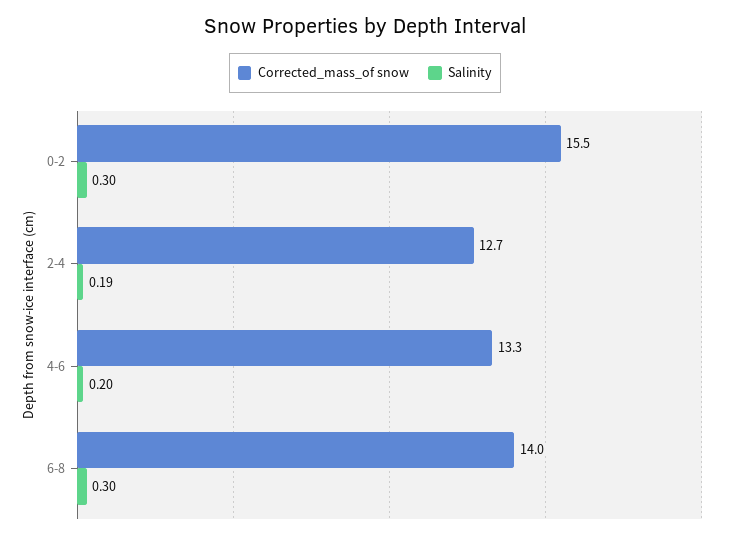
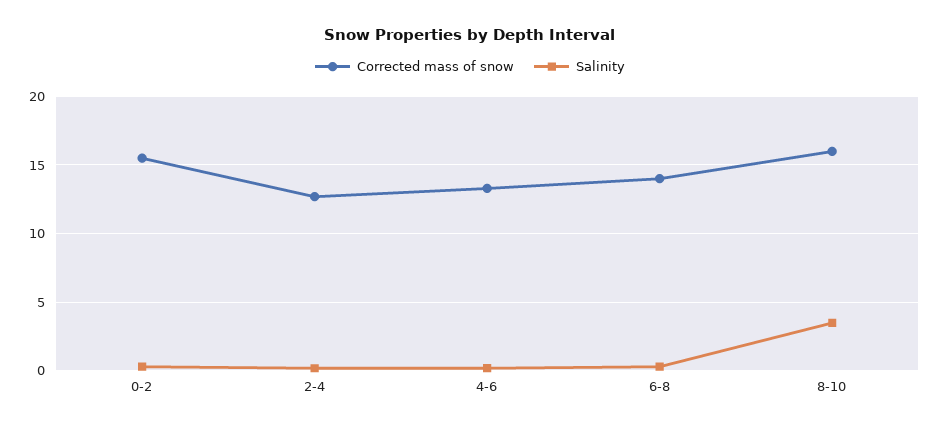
Corrected_mass_of snow, 8-10: none -> 16
Salinity, 8-10: none -> 3.5

